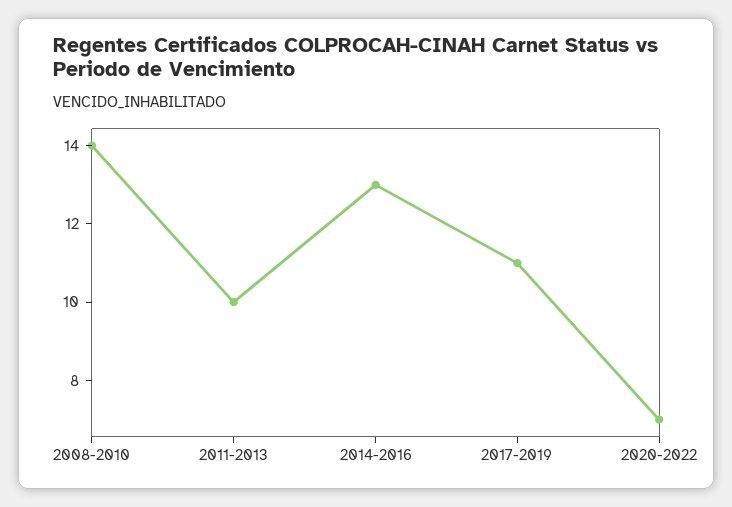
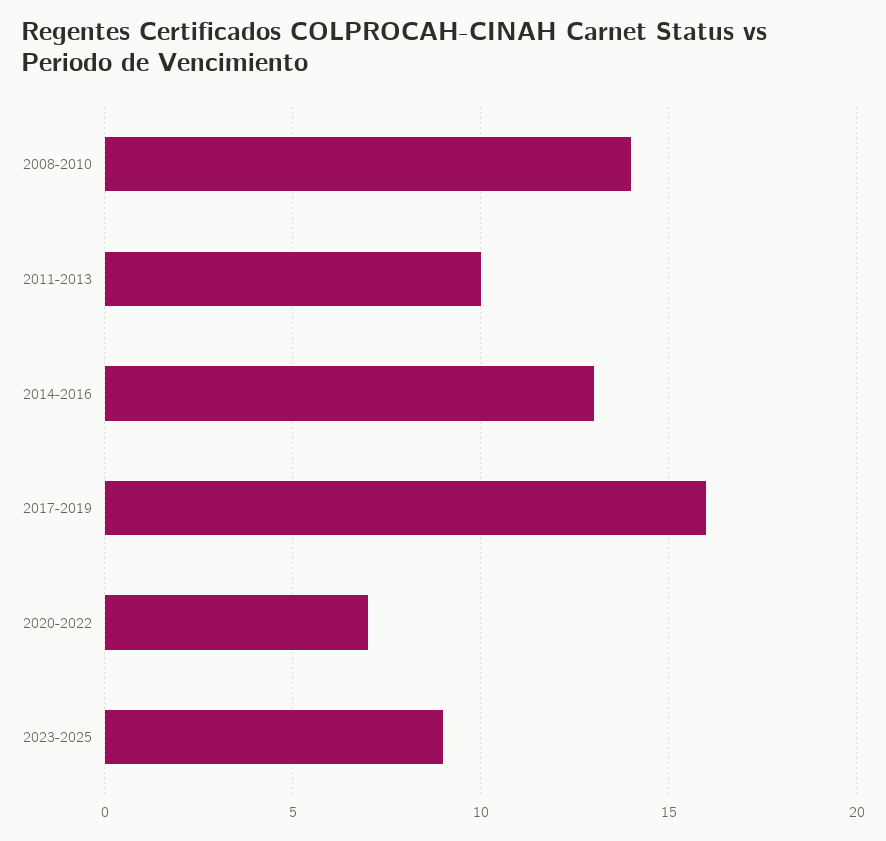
2017-2019: 11 -> 16
2023-2025: none -> 9

